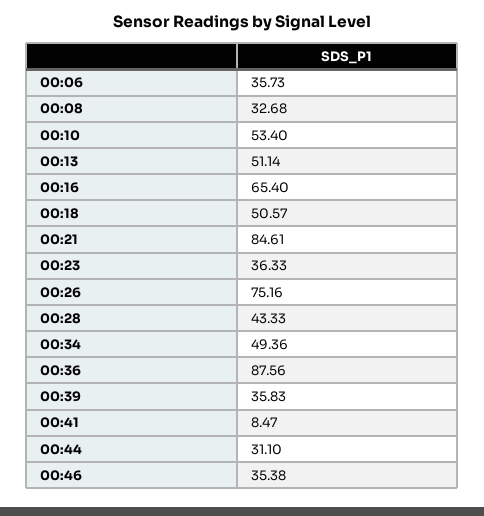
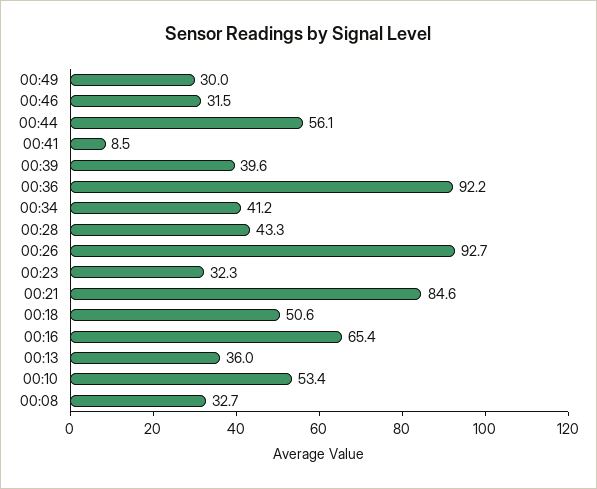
00:06: 35.73 -> none
00:13: 51.14 -> 36
00:23: 36.33 -> 32.3
00:26: 75.16 -> 92.7
00:34: 49.36 -> 41.2
00:36: 87.56 -> 92.2
00:39: 35.83 -> 39.6
00:44: 31.1 -> 56.1
00:46: 35.38 -> 31.5
00:49: none -> 30

